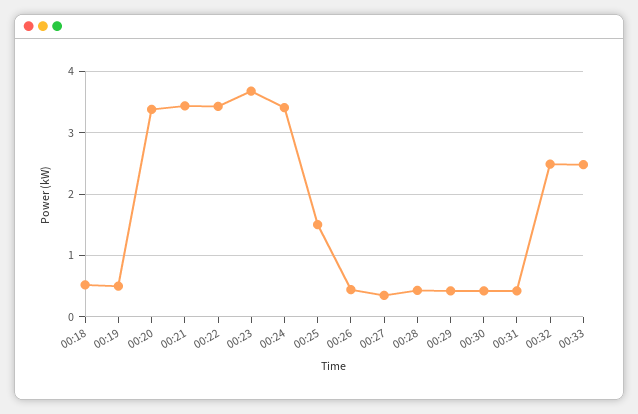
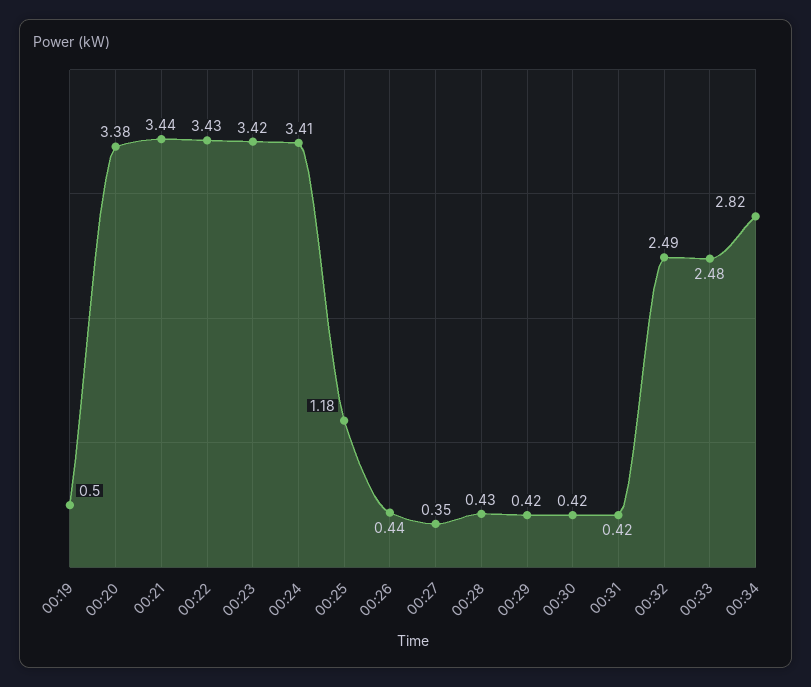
00:18: 0.5 -> none
00:23: 3.7 -> 3.42
00:25: 1.5 -> 1.18
00:34: none -> 2.82

